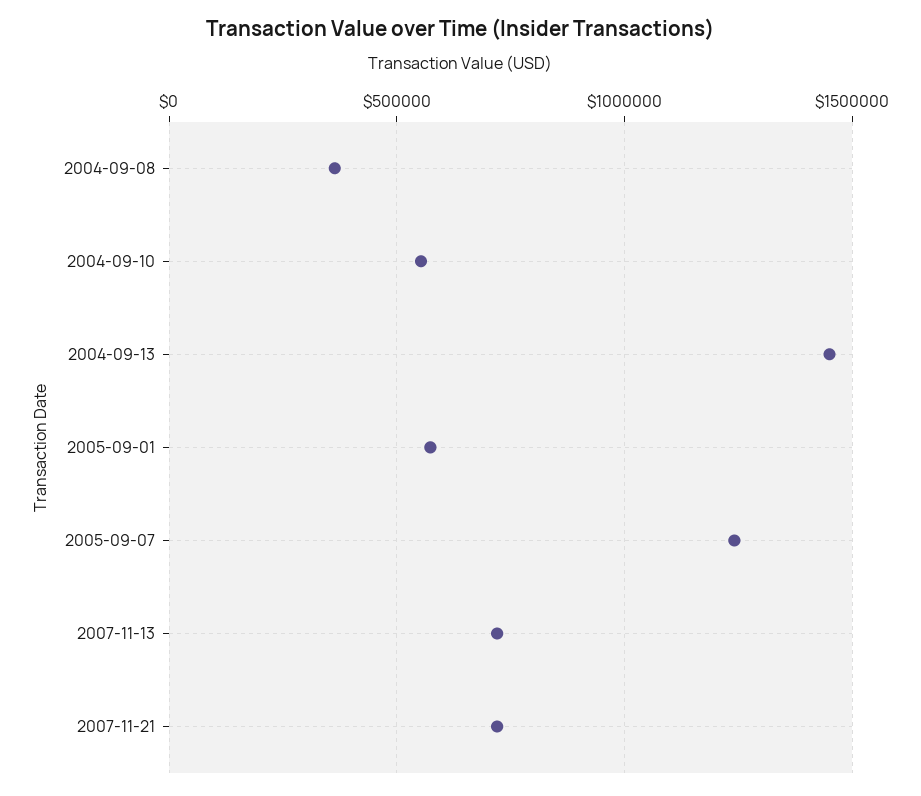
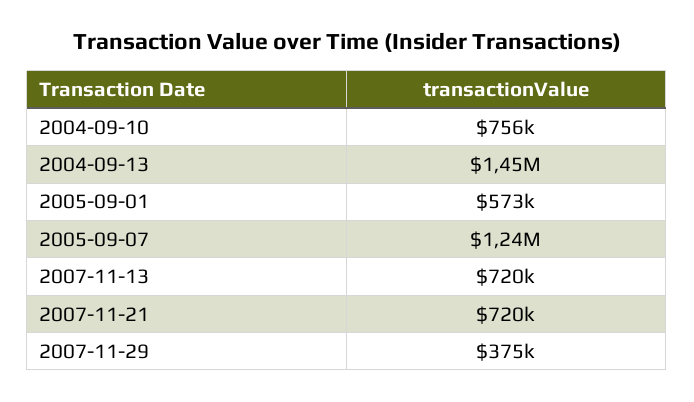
2004-09-08: 350000 -> none
2004-09-10: 550000 -> 756000
2007-11-29: none -> 375000

